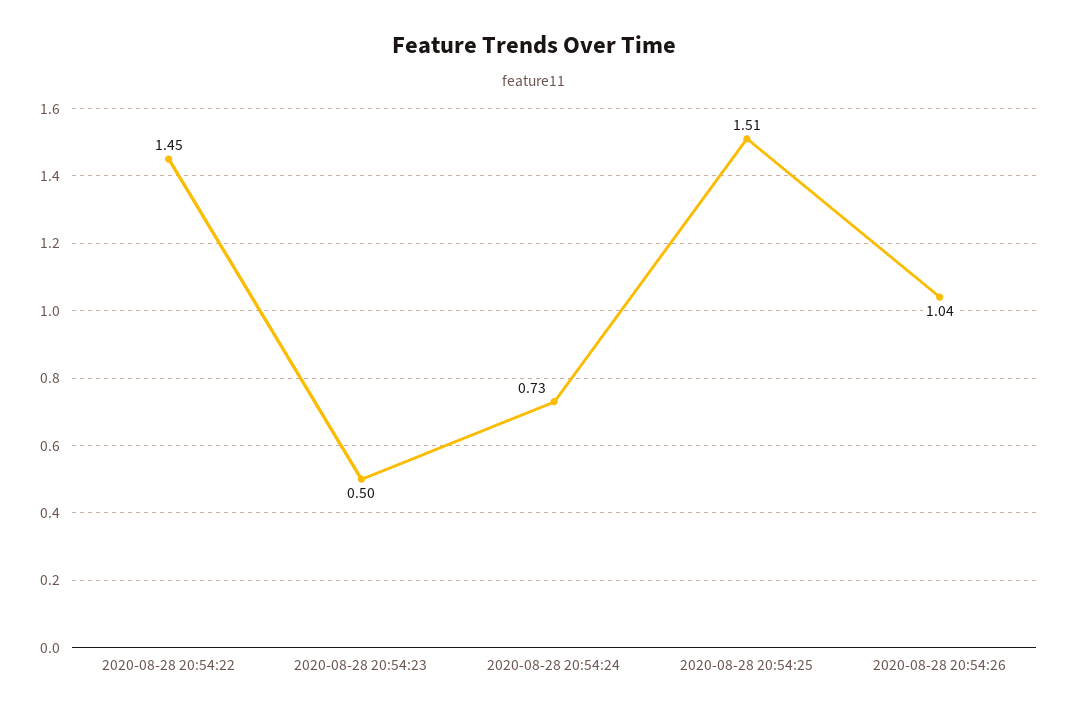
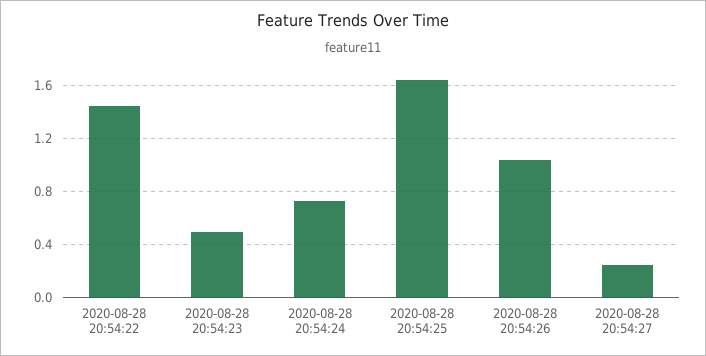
2020-08-28 20:54:25: 1.51 -> 1.65
2020-08-28 20:54:27: none -> 0.25

